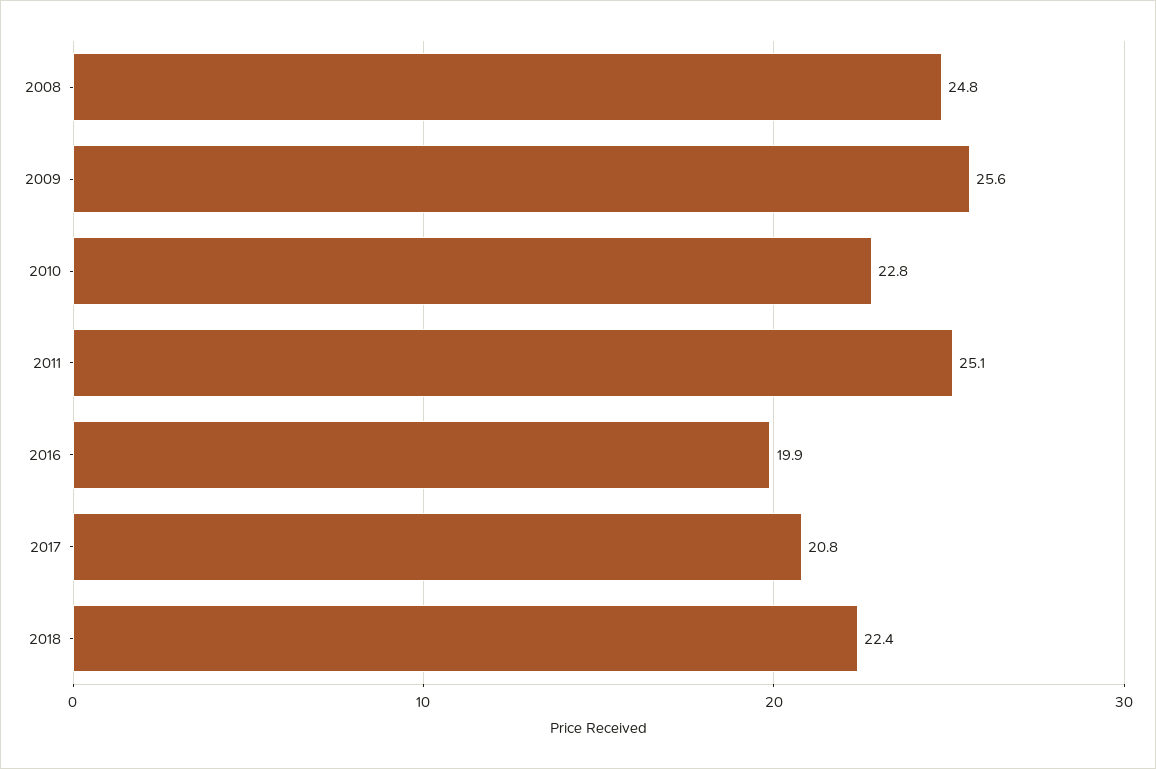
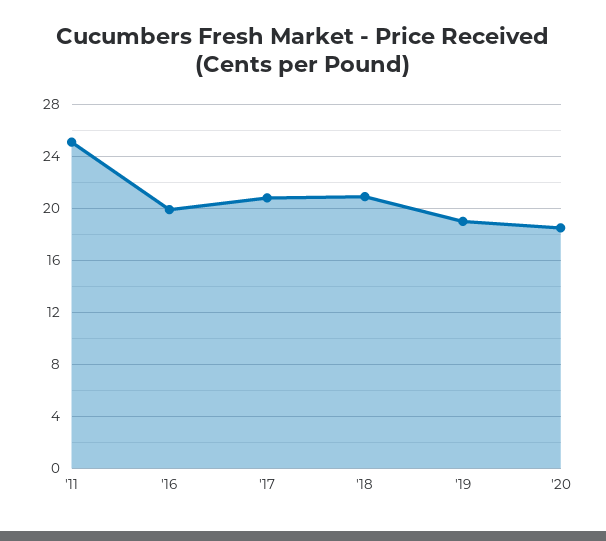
2008: 24.8 -> none
2009: 25.6 -> none
2010: 22.8 -> none
2018: 22.4 -> 21
'19: none -> 19
'20: none -> 18.5

